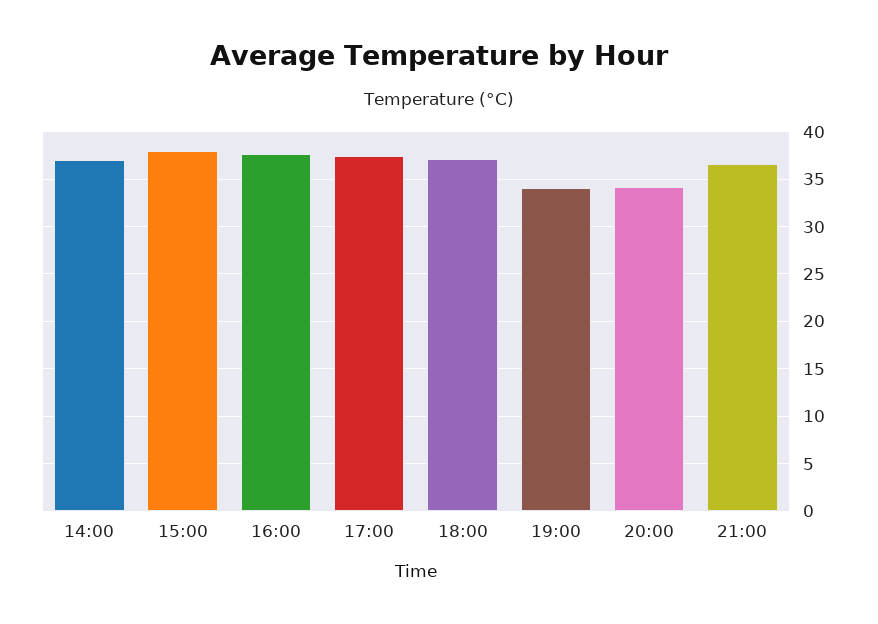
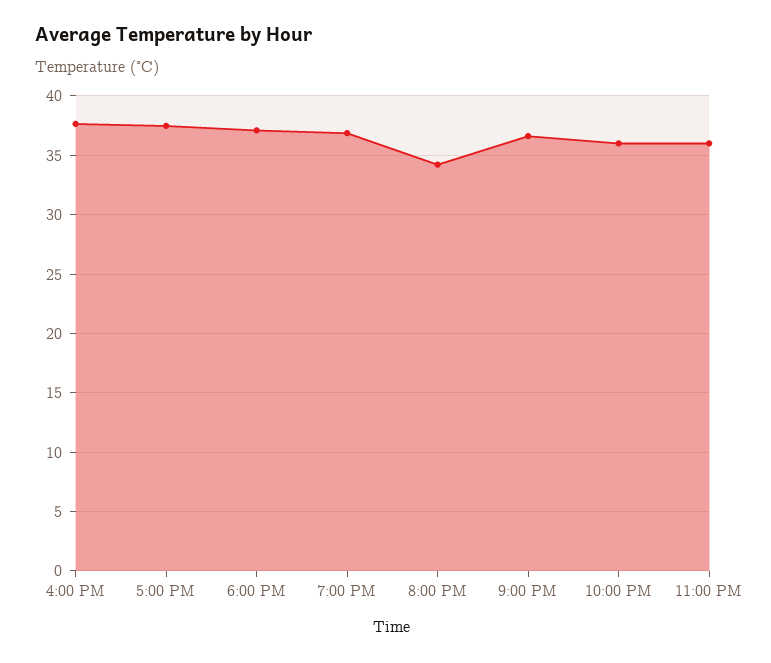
14:00: 37 -> none
15:00: 38 -> none
19:00: 34 -> 37
10:00 PM: none -> 36
11:00 PM: none -> 36

